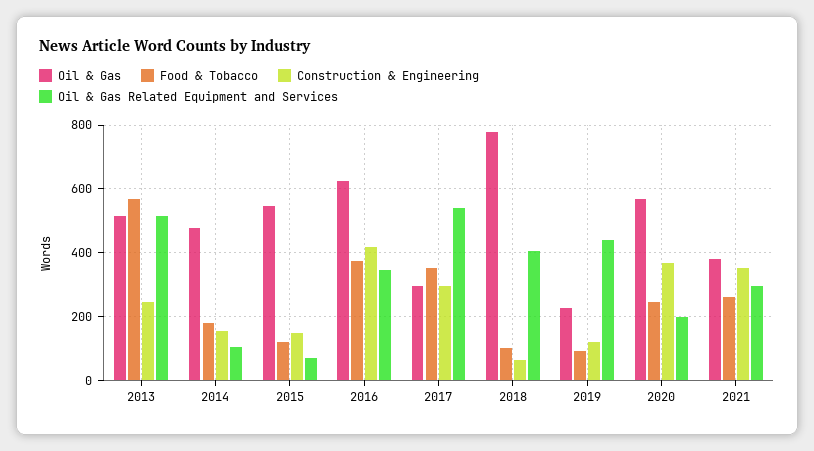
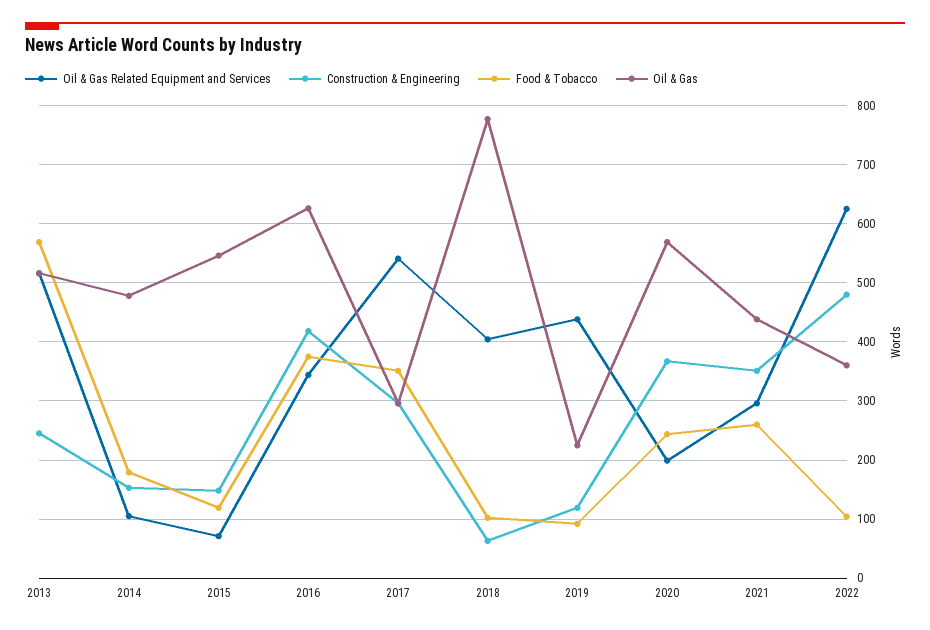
Oil & Gas, 2021: 380 -> 440
Oil & Gas Related Equipment and Services, 2022: none -> 620
Construction & Engineering, 2022: none -> 480
Food & Tobacco, 2022: none -> 100
Oil & Gas, 2022: none -> 360

